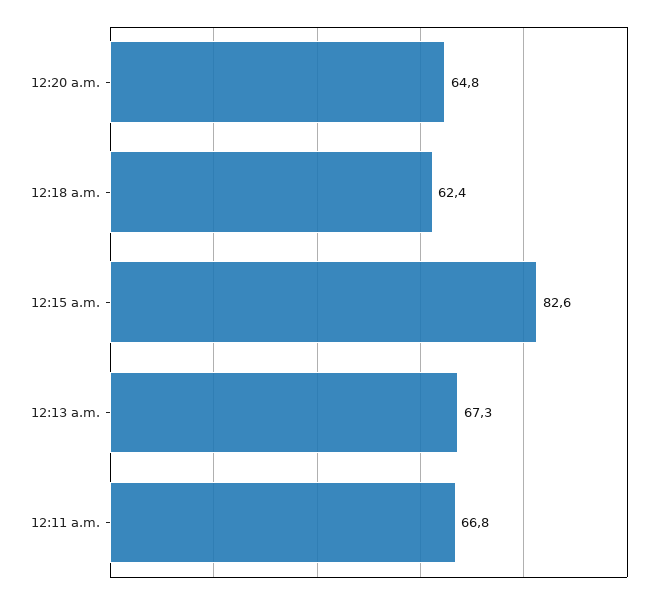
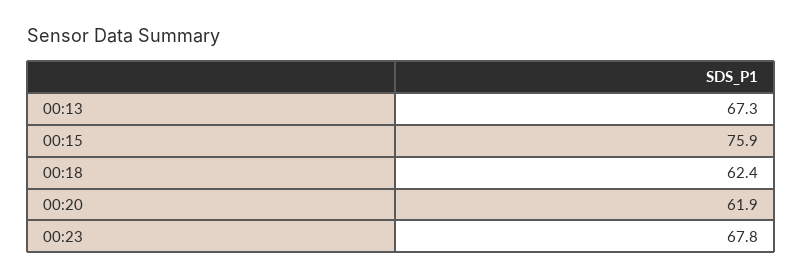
12:20 a.m.: 64.8 -> 61.9
12:15 a.m.: 82.6 -> 75.9
12:11 a.m.: 66.8 -> none
00:23: none -> 67.8

